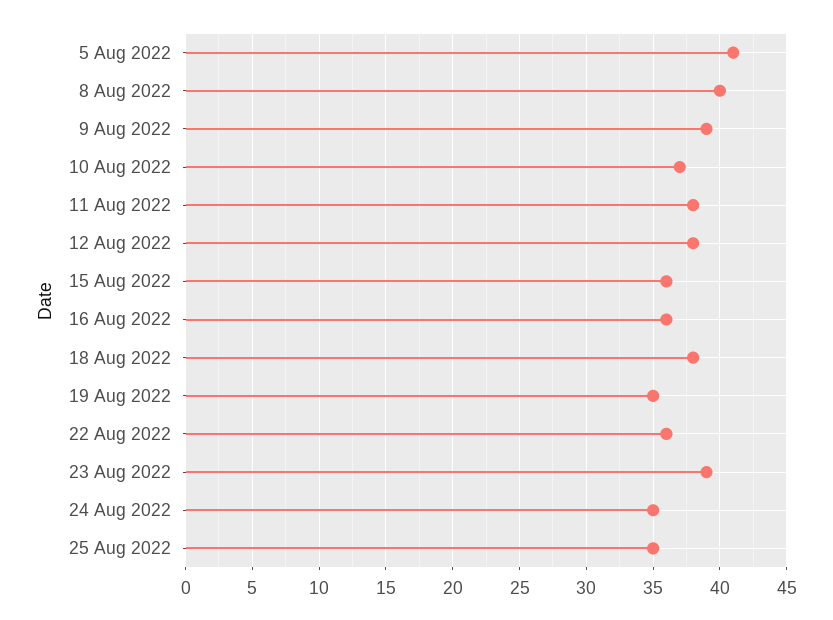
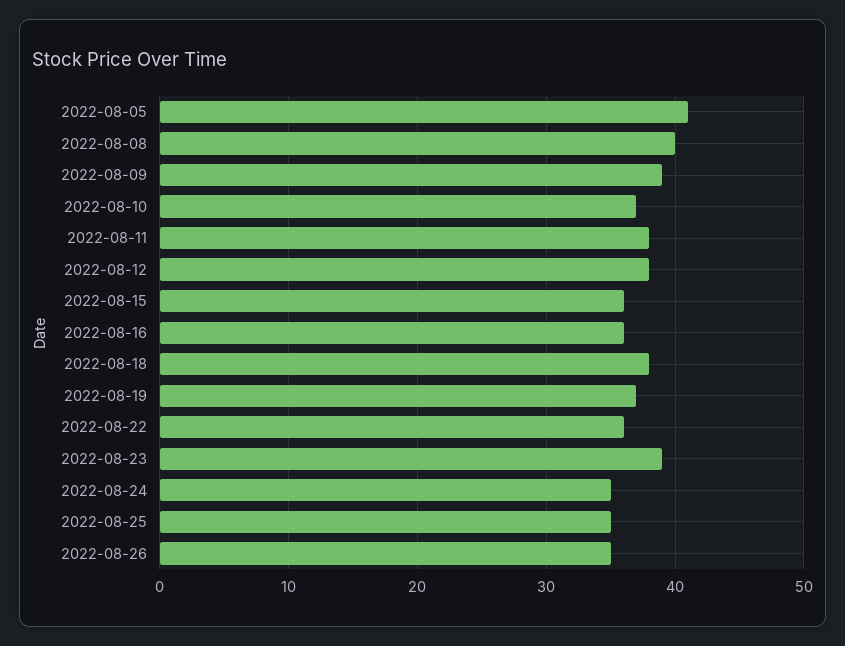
19 Aug 2022: 35 -> 37
2022-08-26: none -> 35

